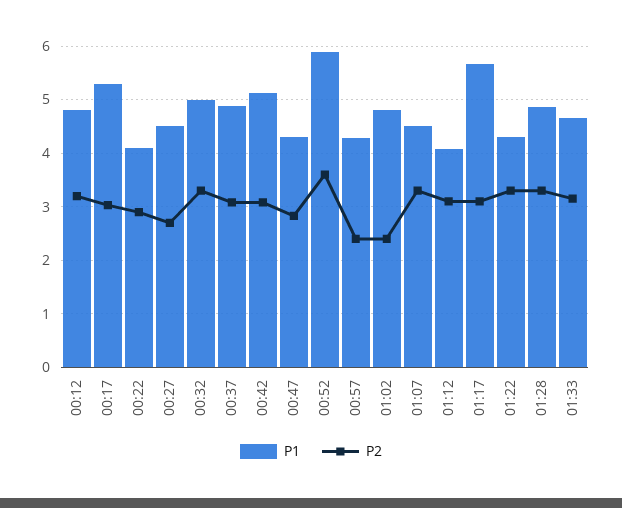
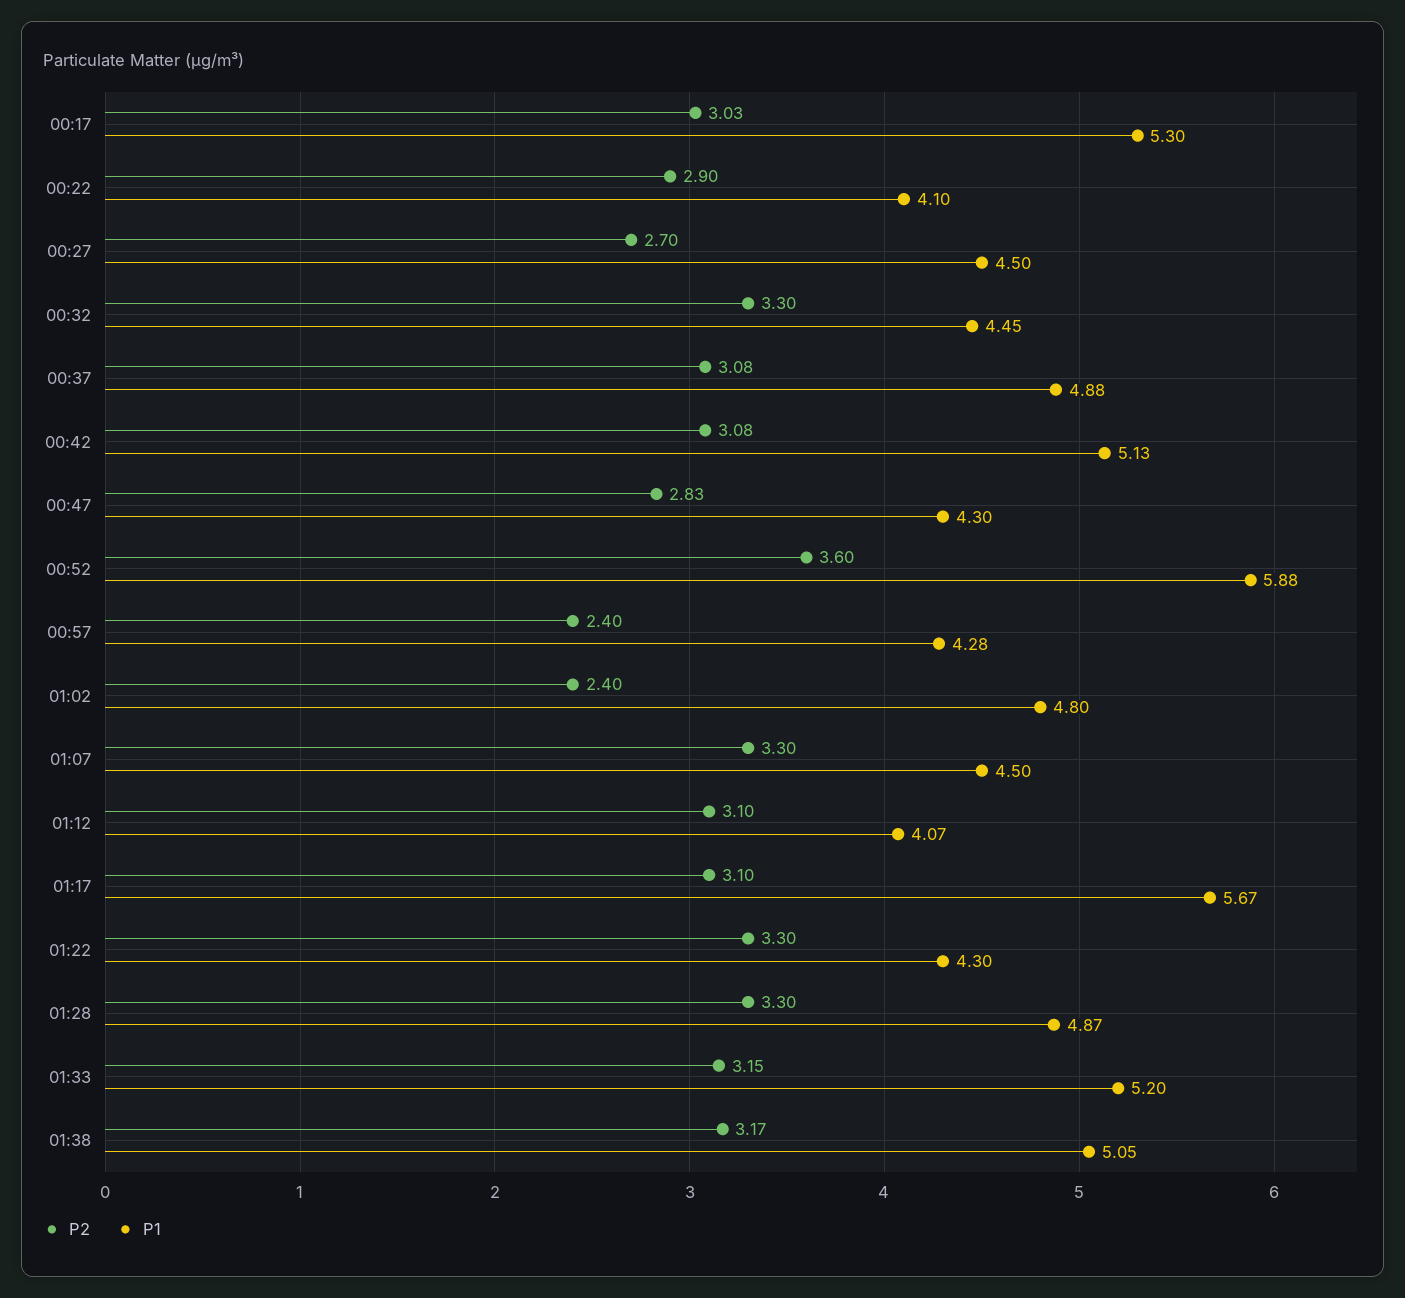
P1, 00:12: 4.8 -> none
P2, 00:12: 3.2 -> none
P1, 00:32: 5 -> 4.45
P1, 01:33: 4.6 -> 5.2
P2, 01:38: none -> 3.17
P1, 01:38: none -> 5.05

